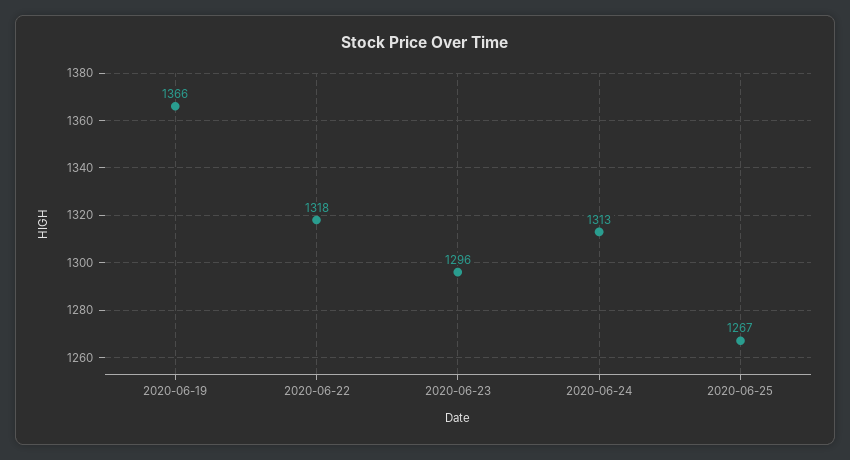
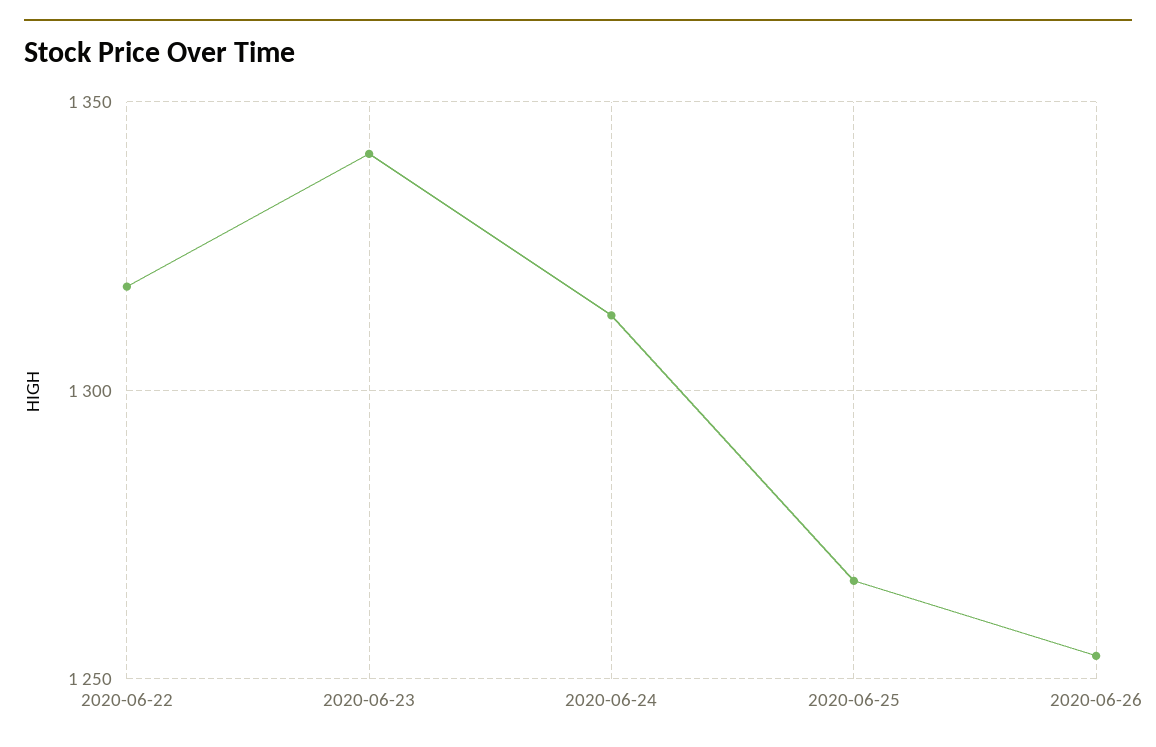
2020-06-19: 1366 -> none
2020-06-23: 1296 -> 1340
2020-06-26: none -> 1255

